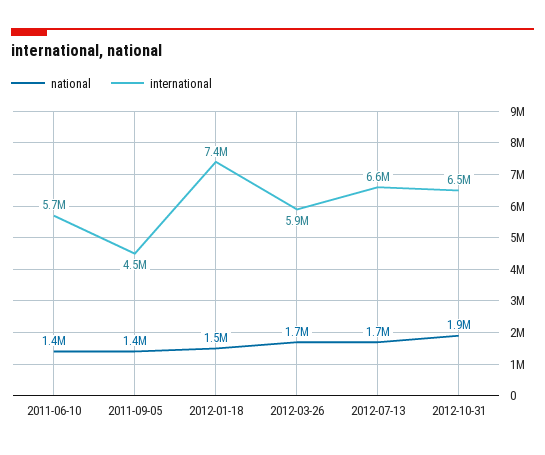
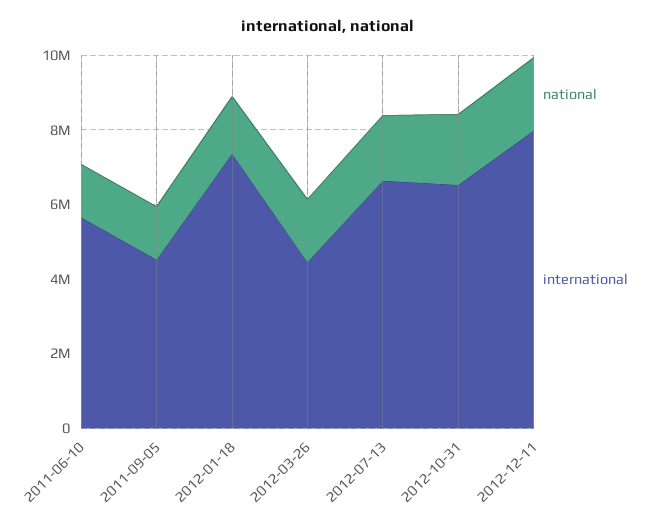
international, 2012-03-26: 5900000 -> 4500000
national, 2012-12-11: none -> 2000000
international, 2012-12-11: none -> 8000000

